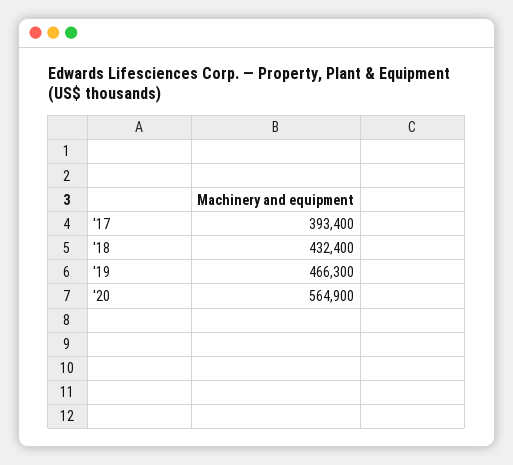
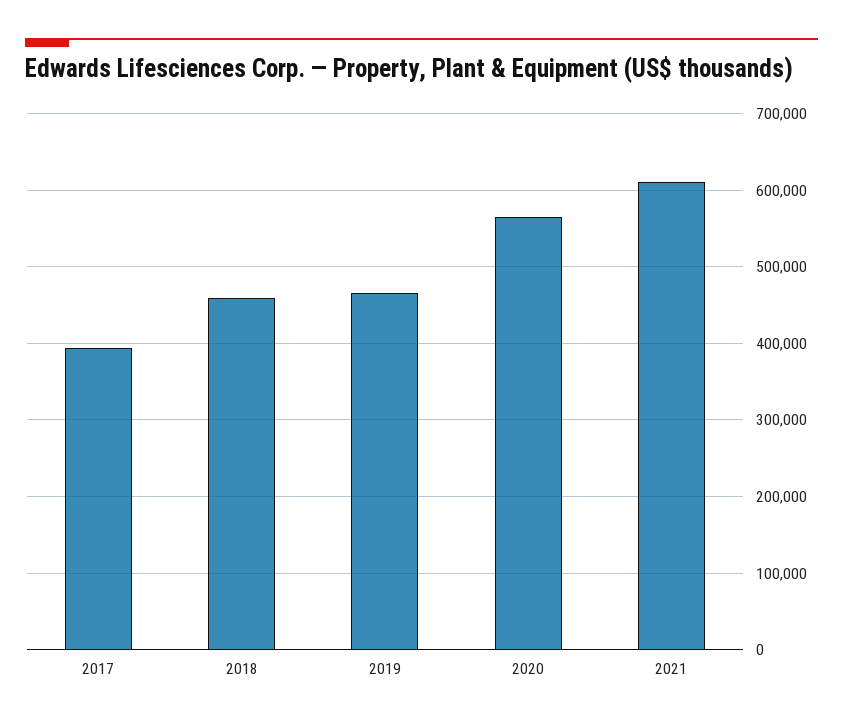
'18: 432400 -> 460000
2021: none -> 610000

